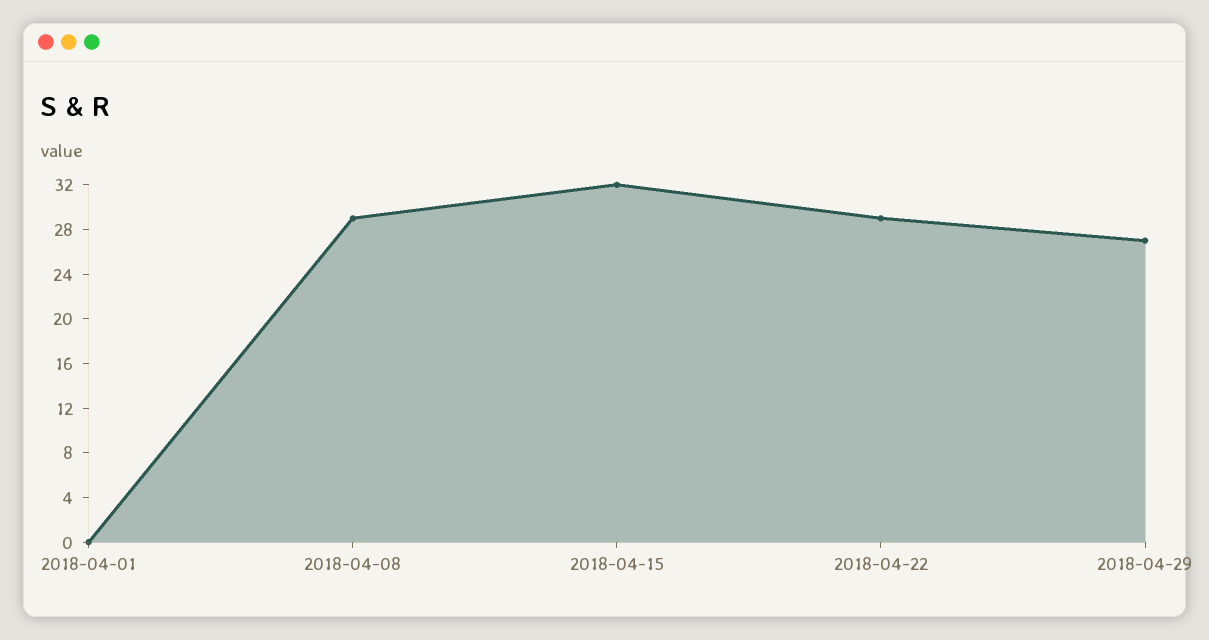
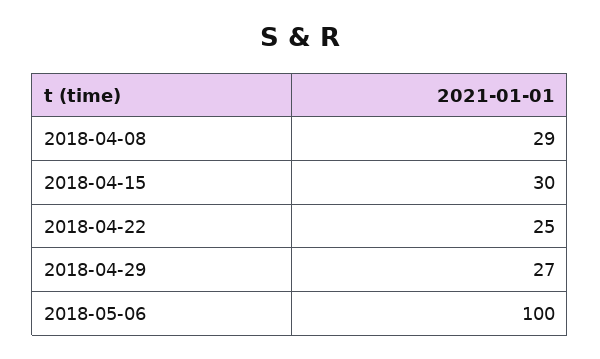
2018-04-01: 0 -> none
2018-04-15: 32 -> 30
2018-04-22: 29 -> 25
2018-05-06: none -> 100

